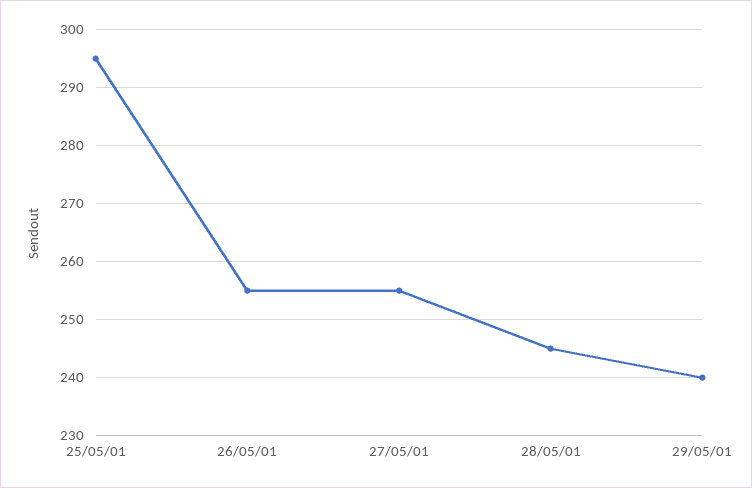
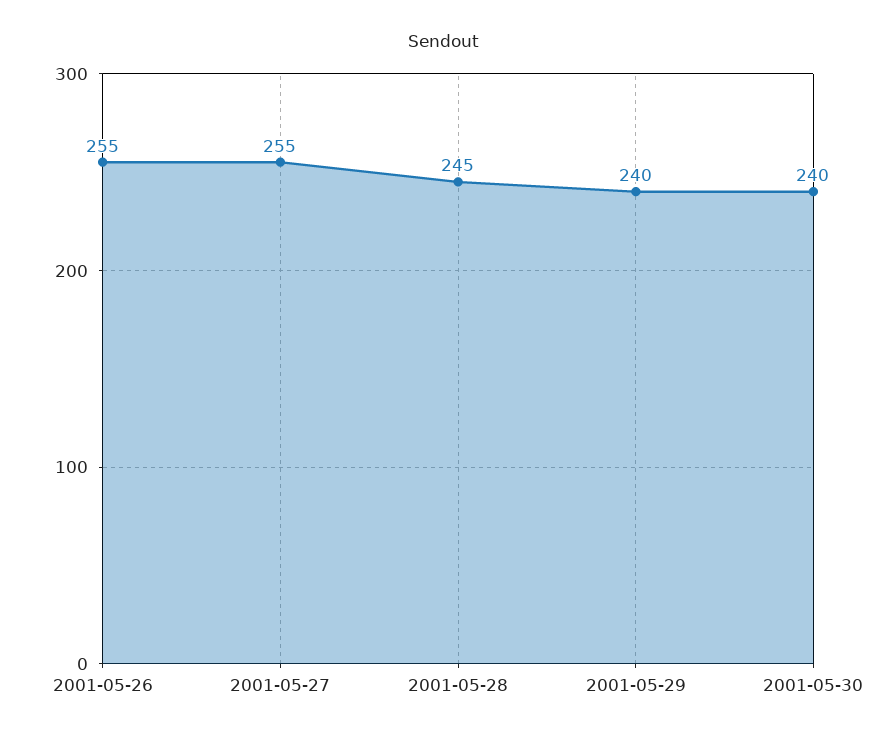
25/05/01: 295 -> none
2001-05-30: none -> 240

